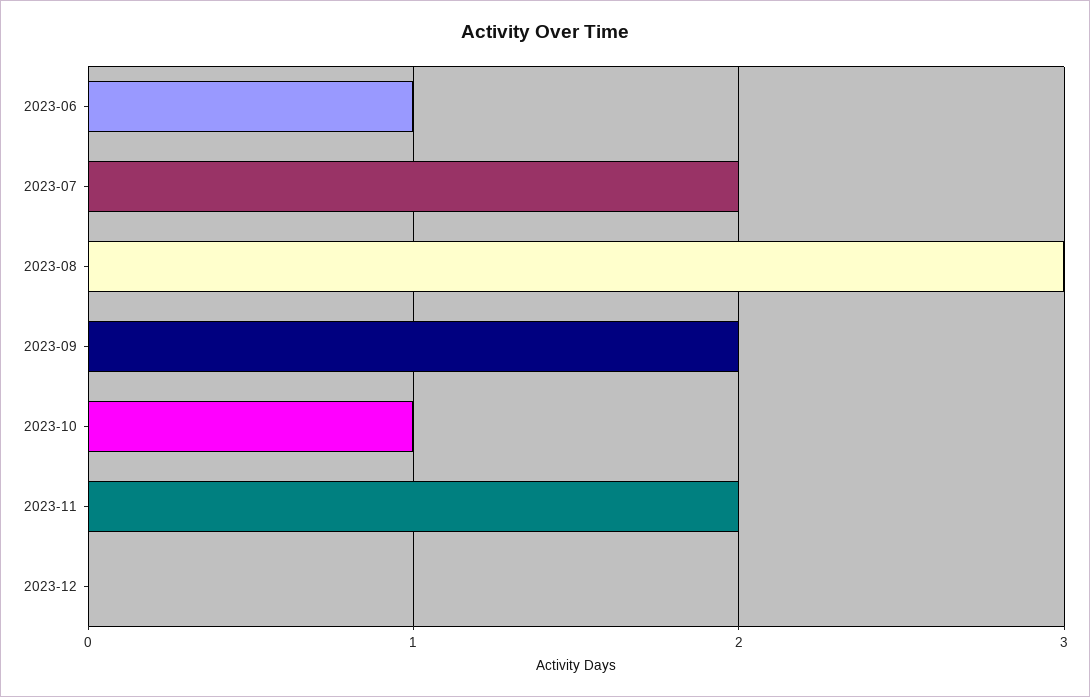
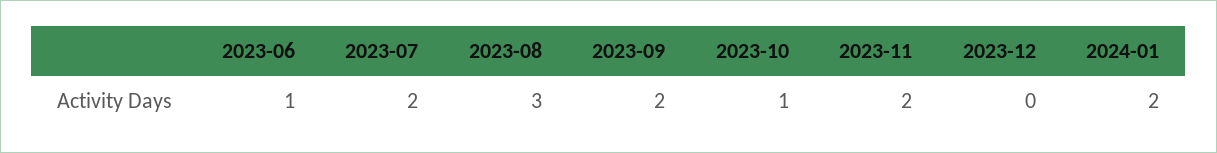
2024-01: none -> 2

